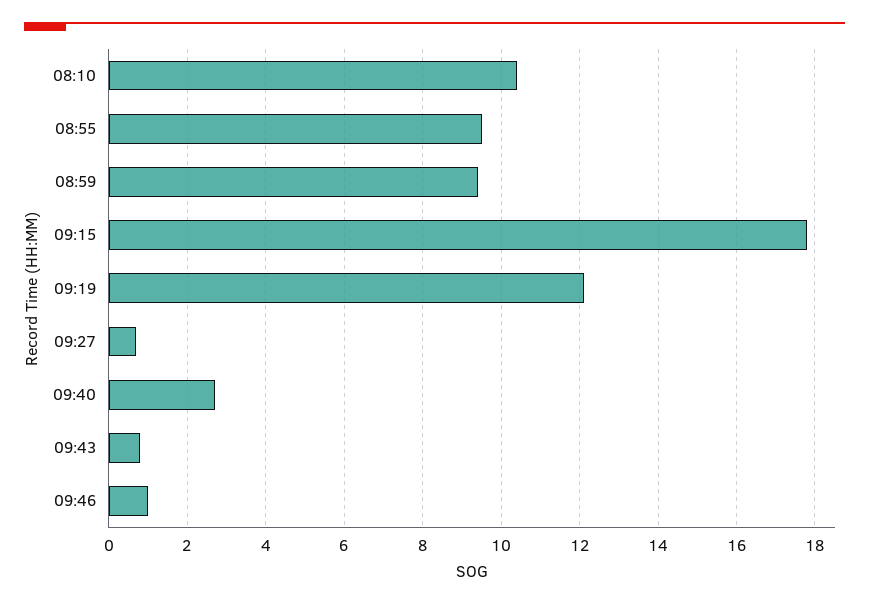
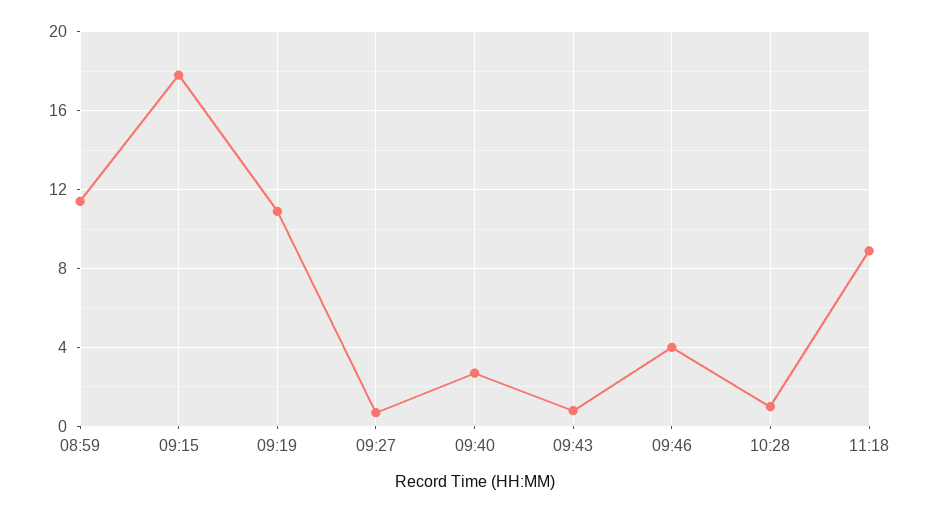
08:10: 10.5 -> none
08:55: 9.5 -> none
08:59: 9.5 -> 11.5
09:19: 12 -> 11
09:46: 1 -> 4
10:28: none -> 1
11:18: none -> 9

